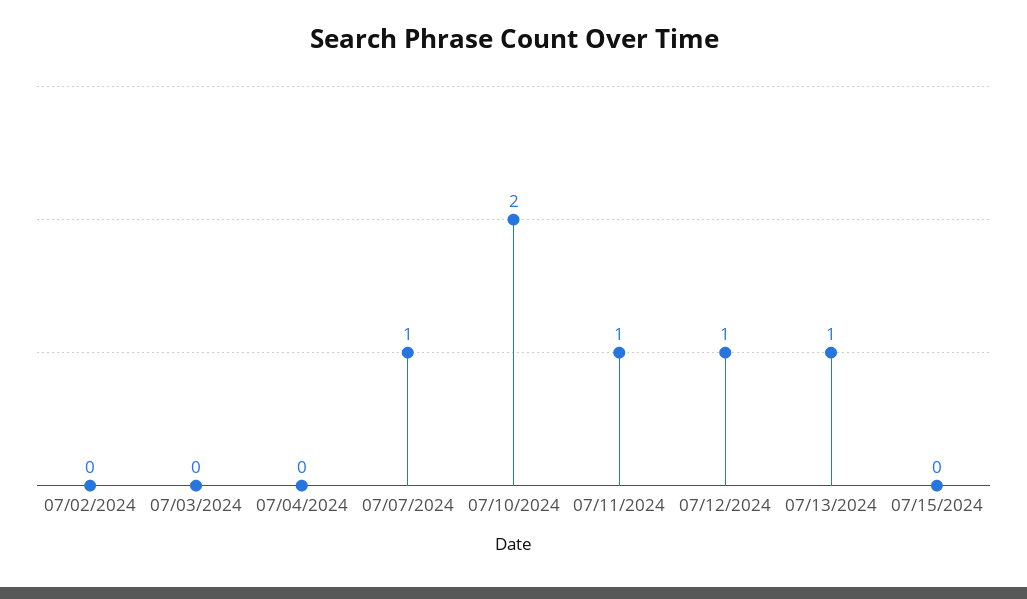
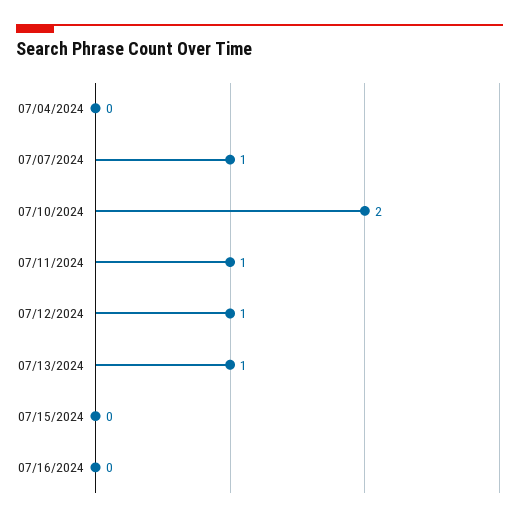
07/02/2024: 0 -> none
07/03/2024: 0 -> none
07/16/2024: none -> 0

